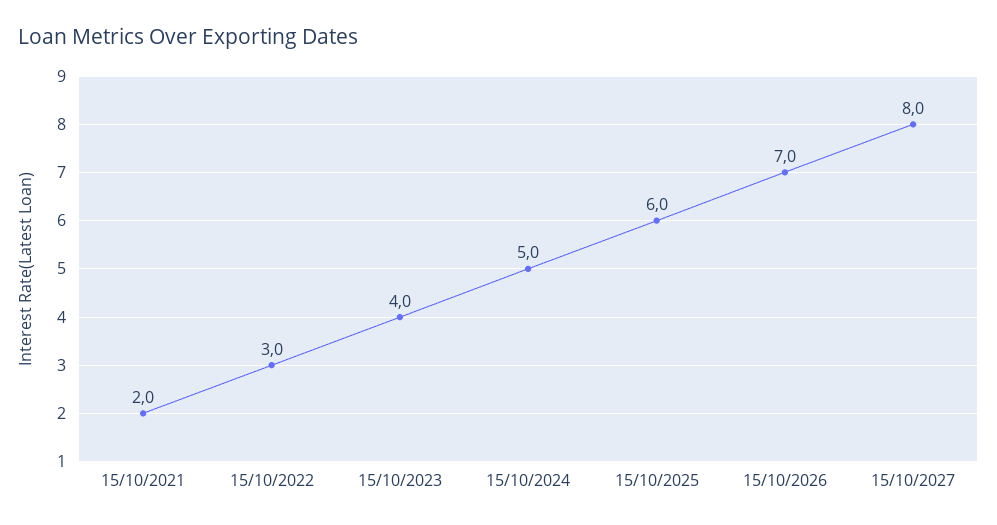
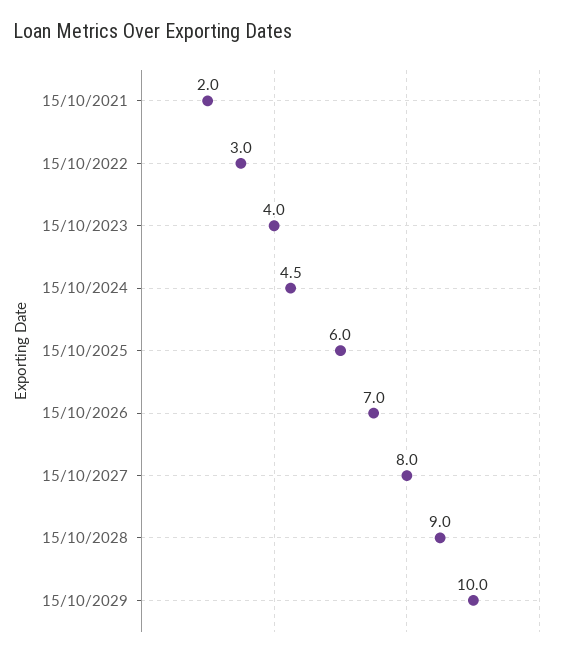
15/10/2024: 5 -> 4.5
15/10/2028: none -> 9
15/10/2029: none -> 10

